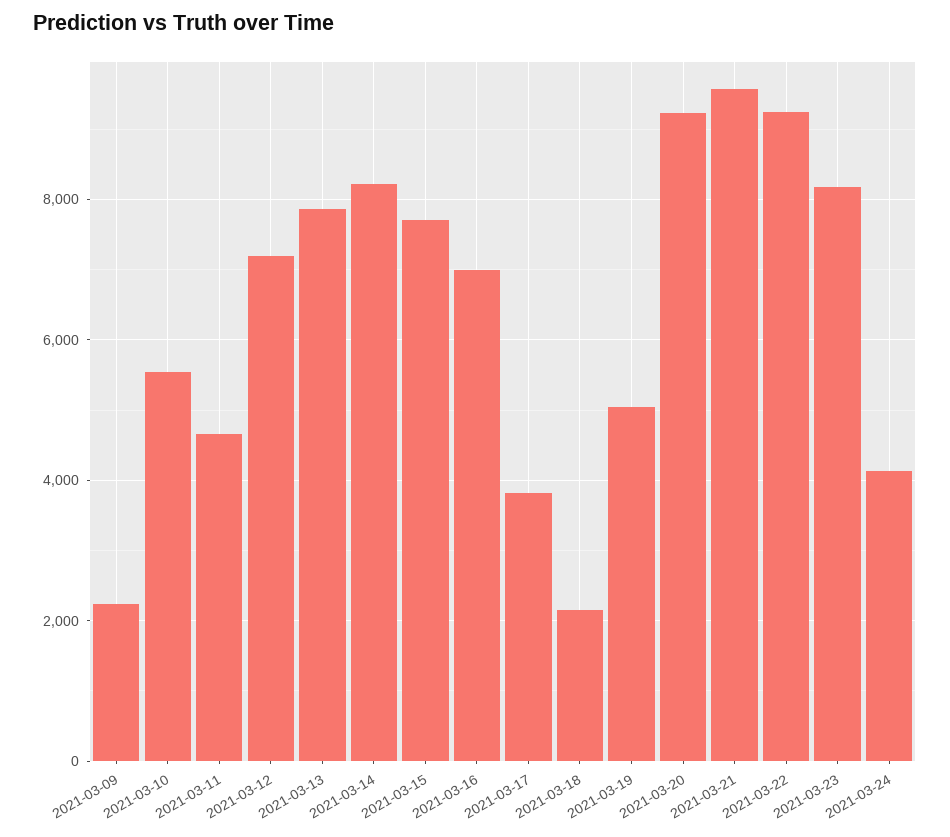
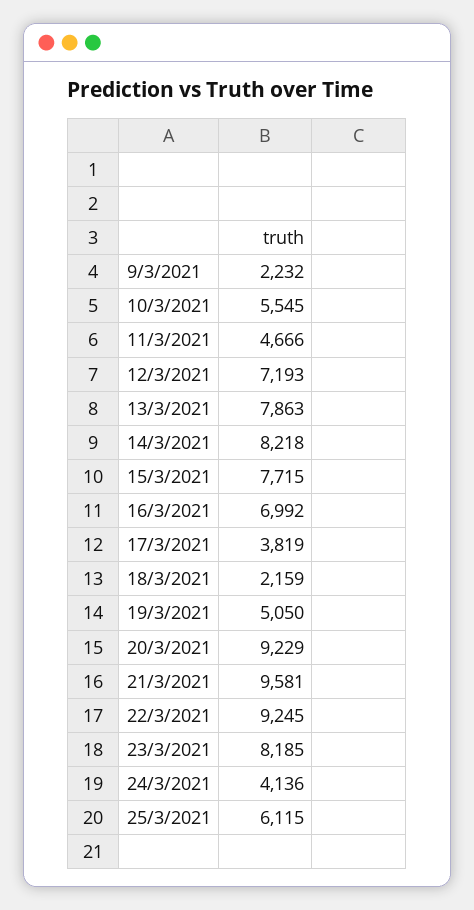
25/3/2021: none -> 6115

